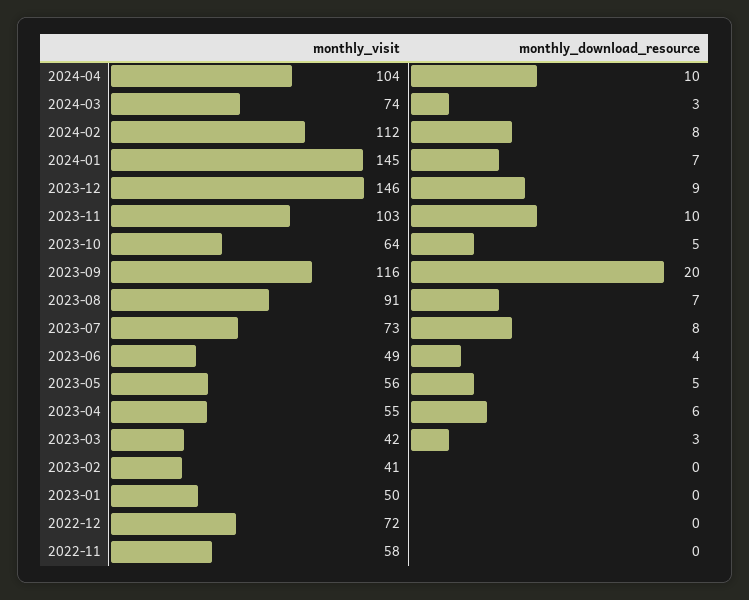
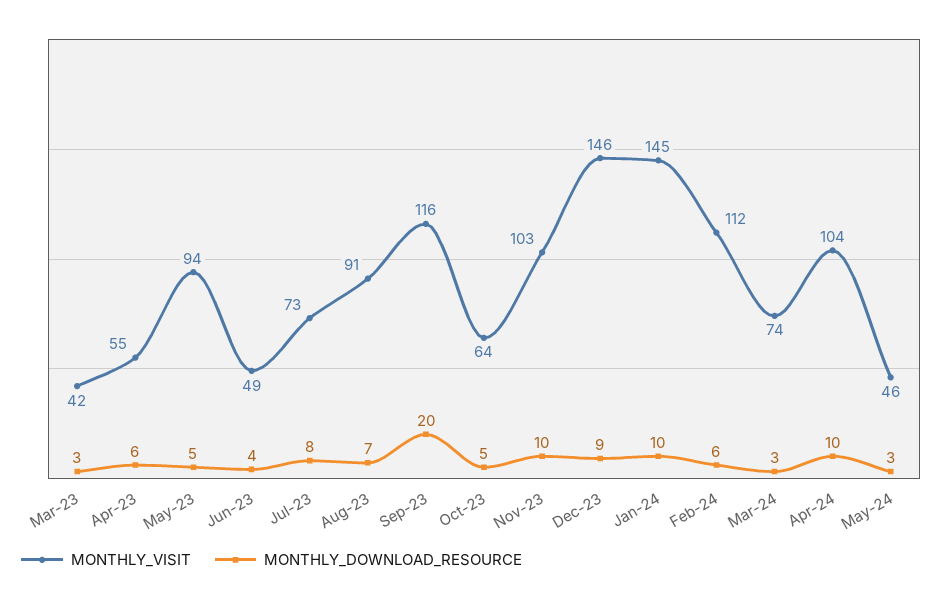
monthly_download_resource, 2024-02: 8 -> 6
monthly_download_resource, 2024-01: 7 -> 10
monthly_visit, 2023-05: 56 -> 94
monthly_visit, 2023-02: 41 -> none
monthly_download_resource, 2023-02: 0 -> none
monthly_visit, 2023-01: 50 -> none
monthly_download_resource, 2023-01: 0 -> none
monthly_visit, 2022-12: 72 -> none
monthly_download_resource, 2022-12: 0 -> none
monthly_visit, 2022-11: 58 -> none
monthly_download_resource, 2022-11: 0 -> none
monthly_visit, May-24: none -> 46
monthly_download_resource, May-24: none -> 3

